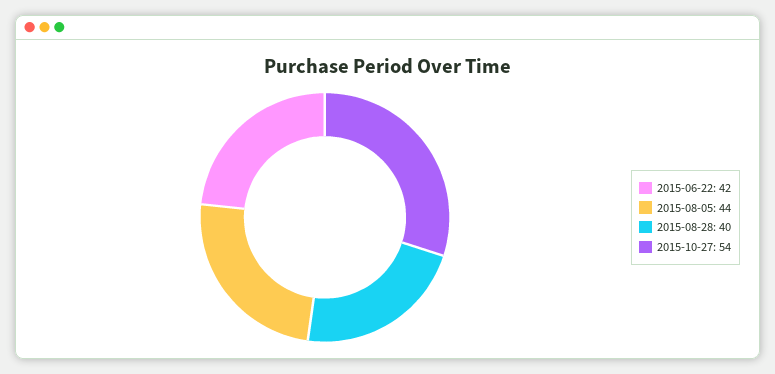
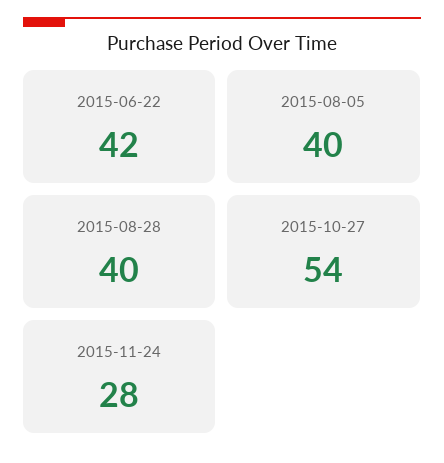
2015-08-05: 44 -> 40
2015-11-24: none -> 28

